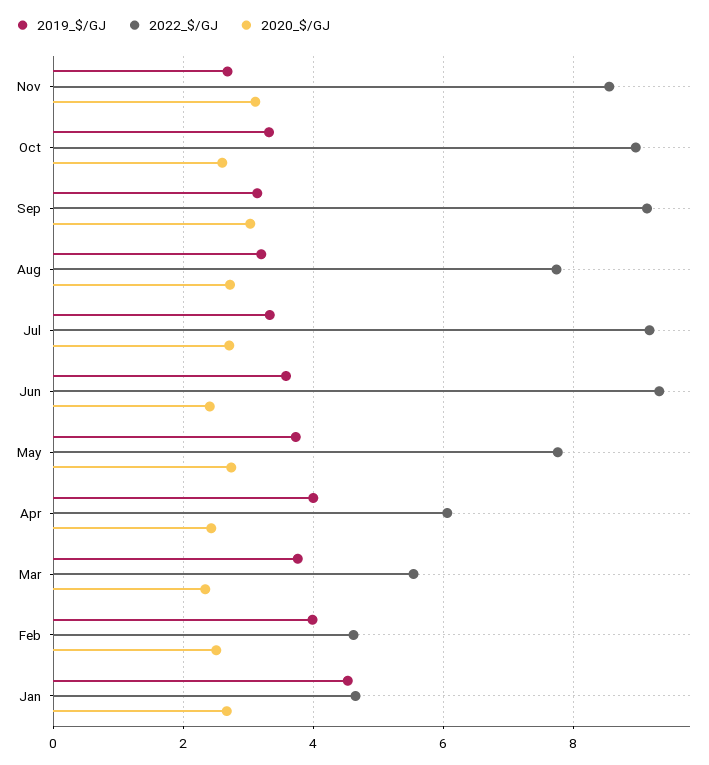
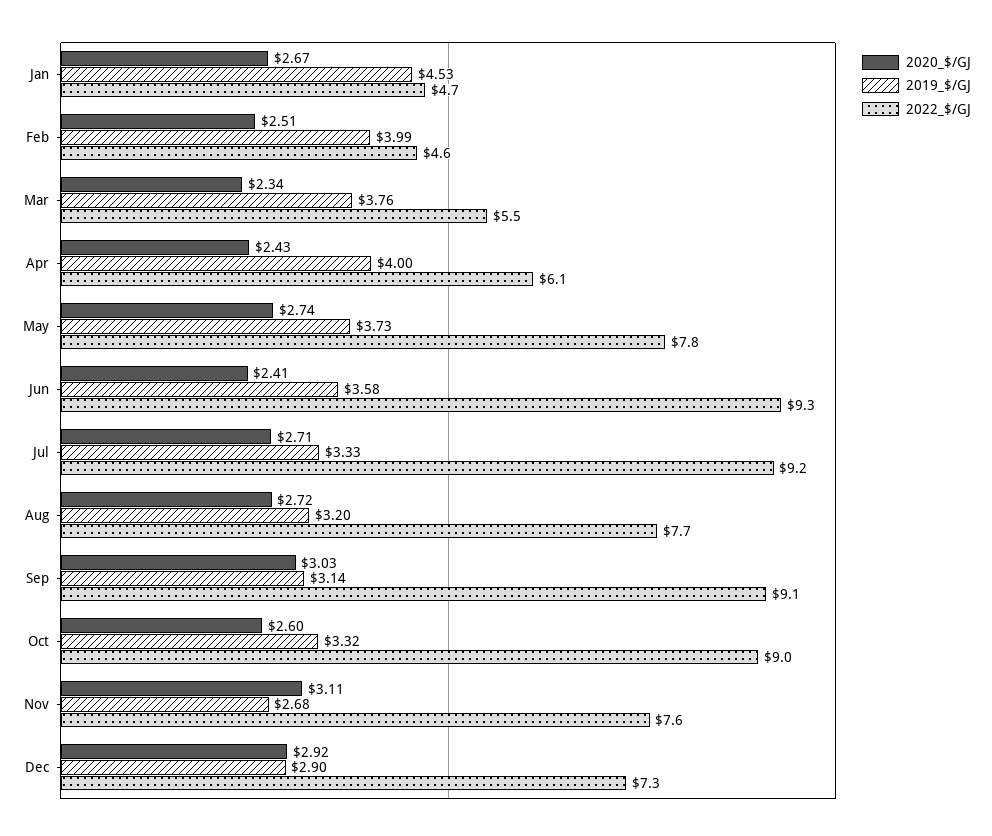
2022_$/GJ, Nov: 8.6 -> 7.6
2020_$/GJ, Dec: none -> 2.92
2019_$/GJ, Dec: none -> 2.9
2022_$/GJ, Dec: none -> 7.3

